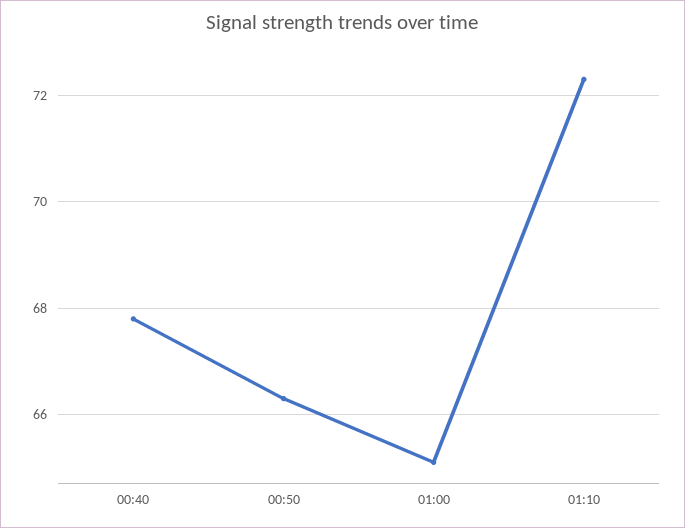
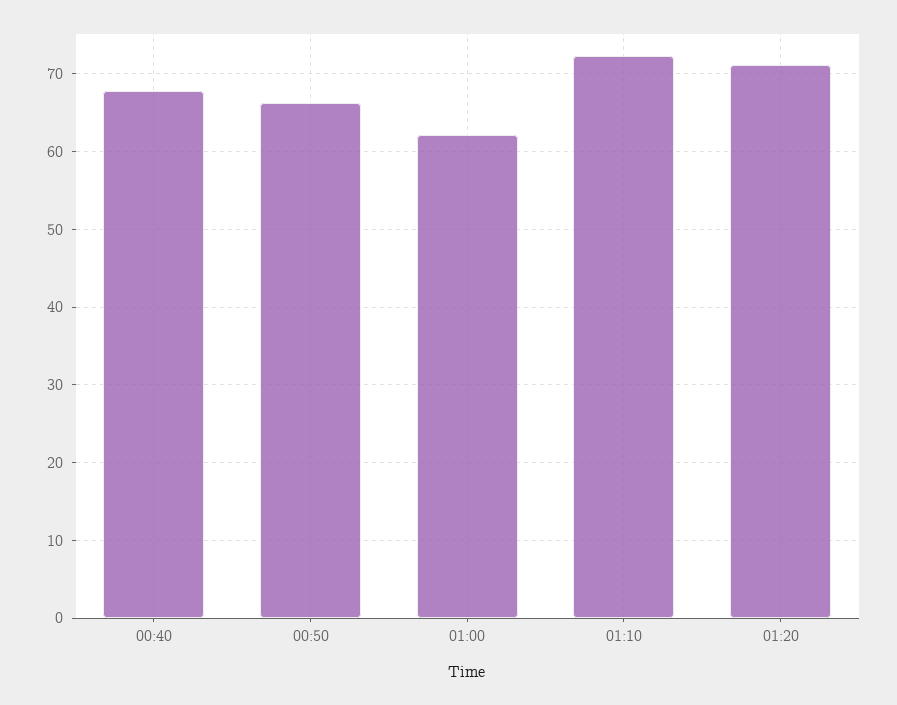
01:00: 65 -> 62
01:20: none -> 71

